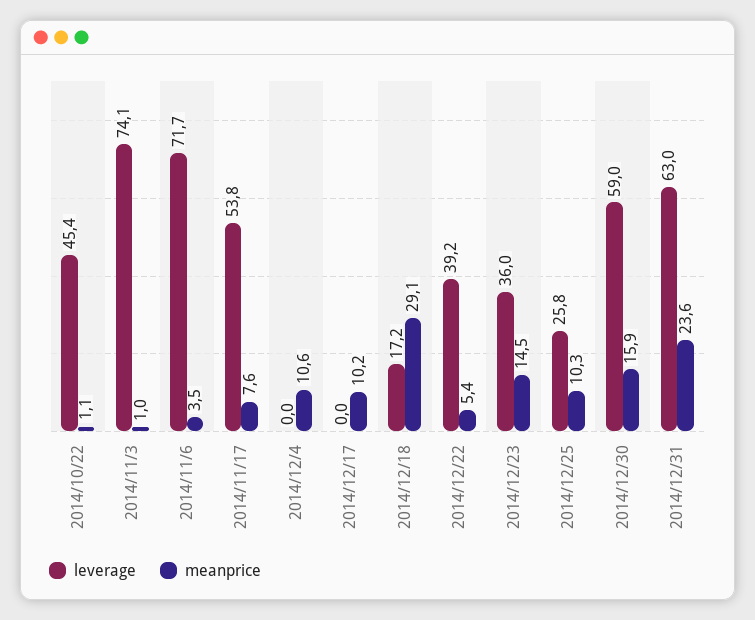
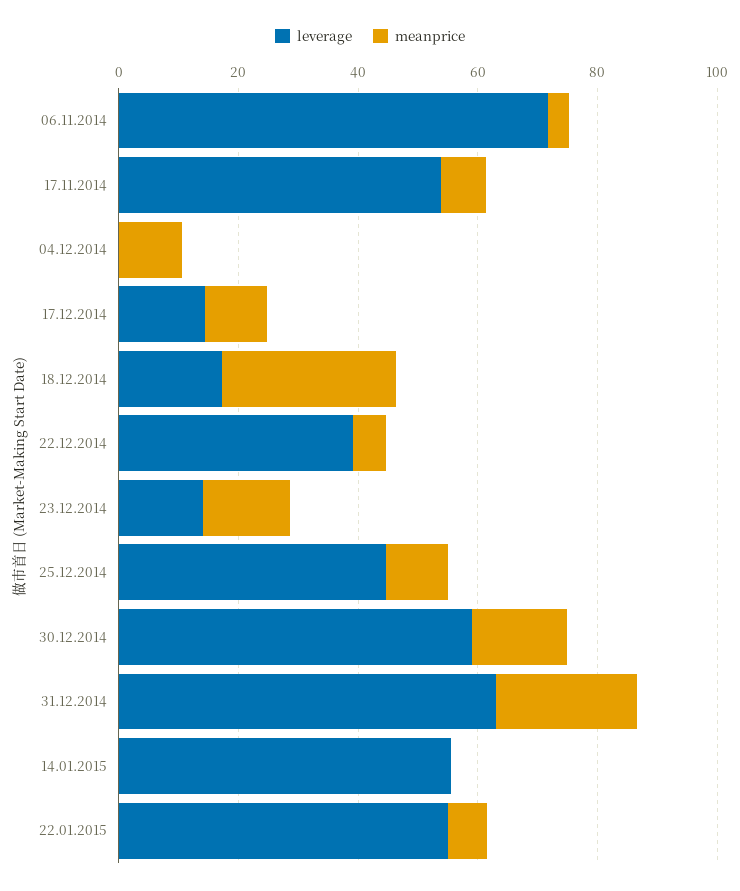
leverage, 2014/10/22: 45.4 -> none
meanprice, 2014/10/22: 1.1 -> none
leverage, 2014/11/3: 74.1 -> none
meanprice, 2014/11/3: 1 -> none
leverage, 2014/12/17: 0 -> 15
leverage, 2014/12/23: 36 -> 15
leverage, 2014/12/25: 25.8 -> 45
leverage, 14.01.2015: none -> 55
meanprice, 14.01.2015: none -> 0
leverage, 22.01.2015: none -> 55
meanprice, 22.01.2015: none -> 5

